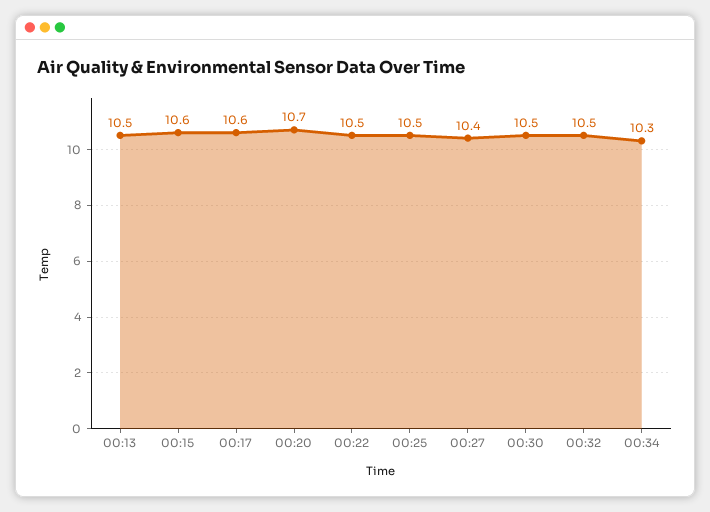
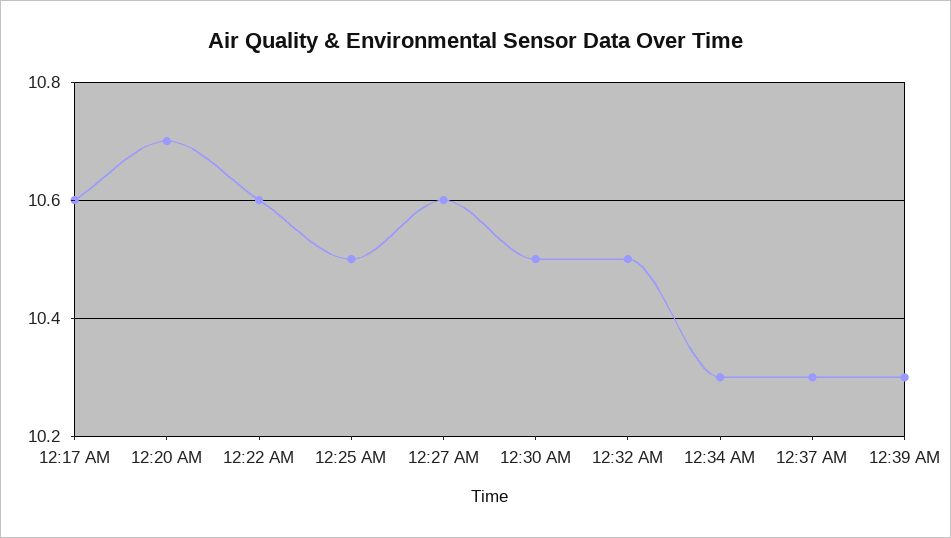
00:13: 10.5 -> none
00:15: 10.6 -> none
00:22: 10.5 -> 10.6
00:27: 10.4 -> 10.6
12:37 AM: none -> 10.3
12:39 AM: none -> 10.3

